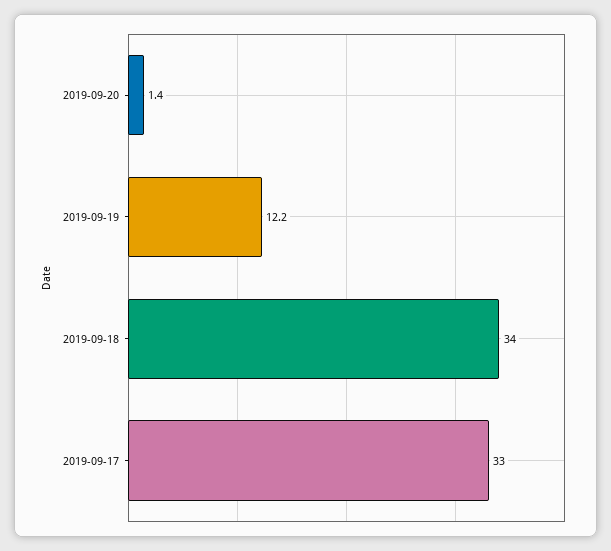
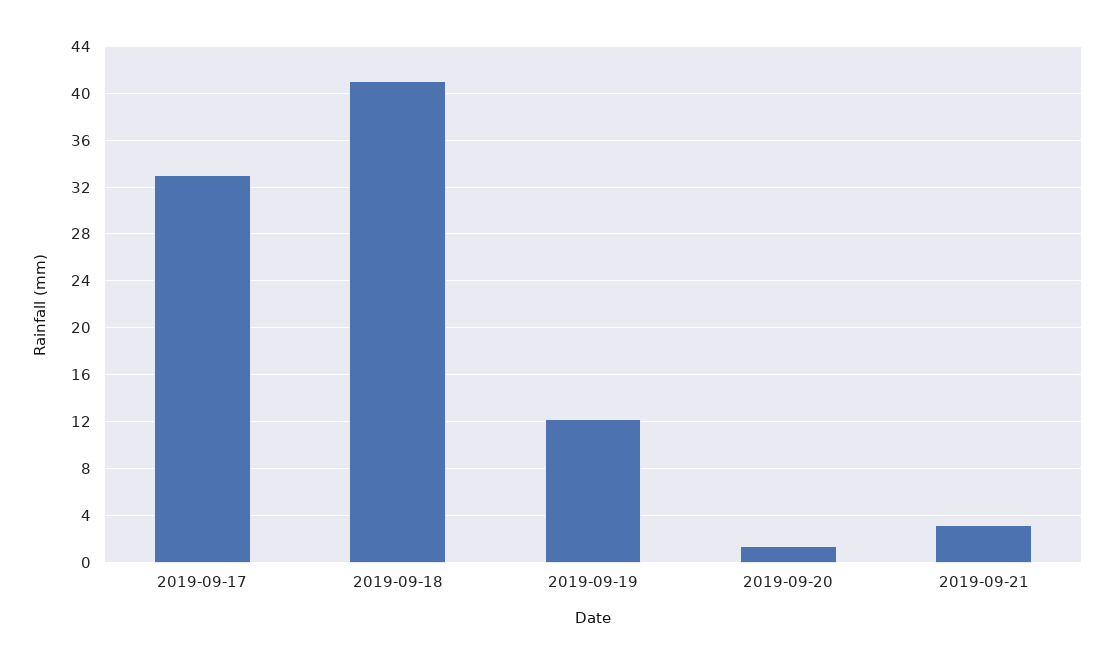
2019-09-18: 34 -> 41
2019-09-21: none -> 3

